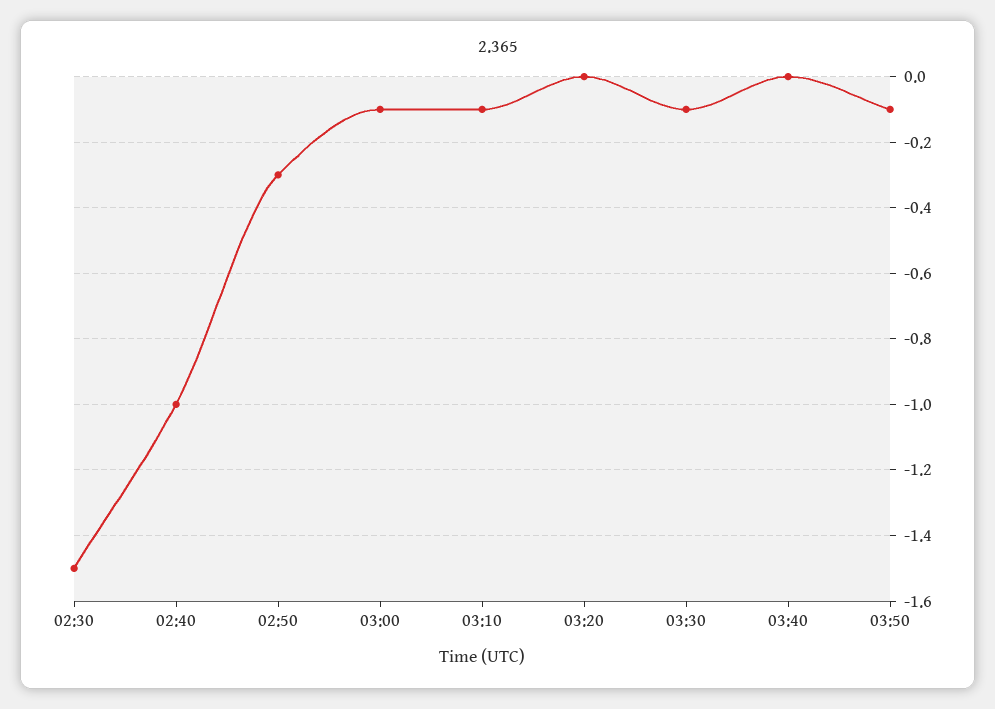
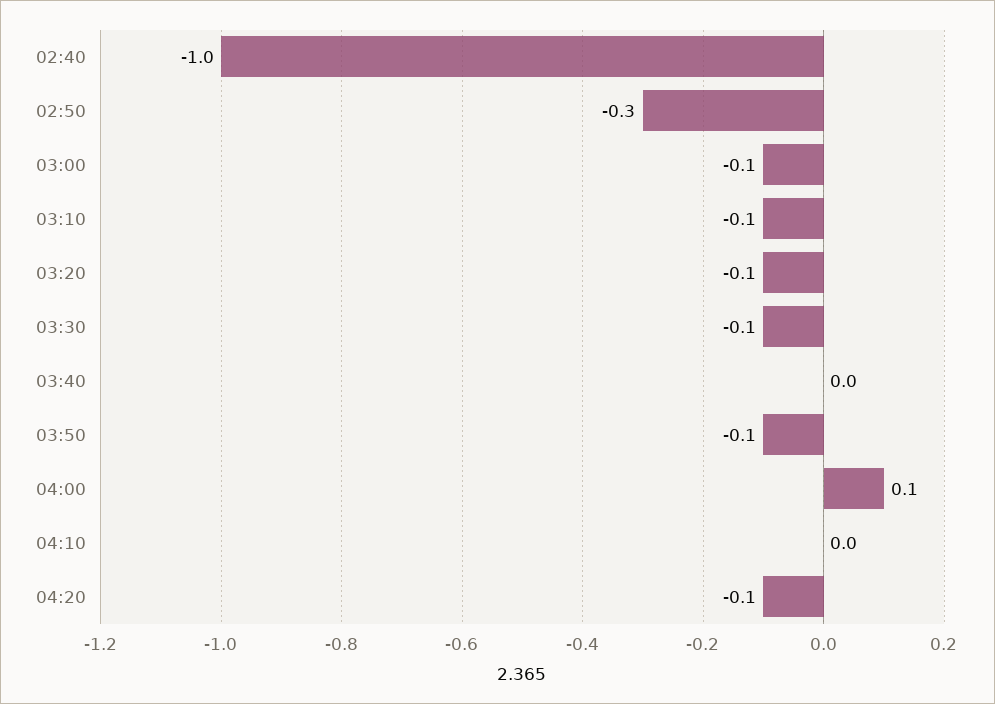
02:30: -1.5 -> none
03:20: 0 -> -0.1
04:00: none -> 0.1
04:10: none -> 0
04:20: none -> -0.1

